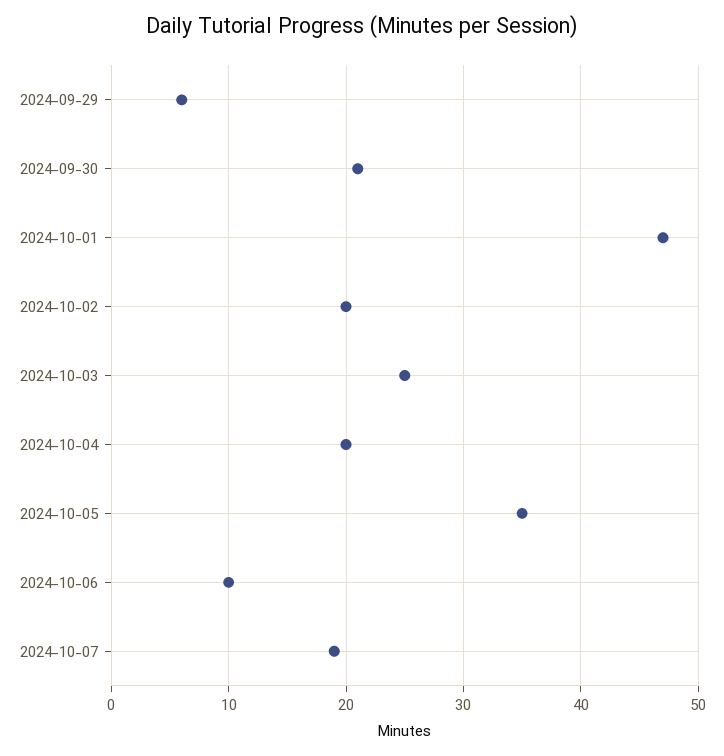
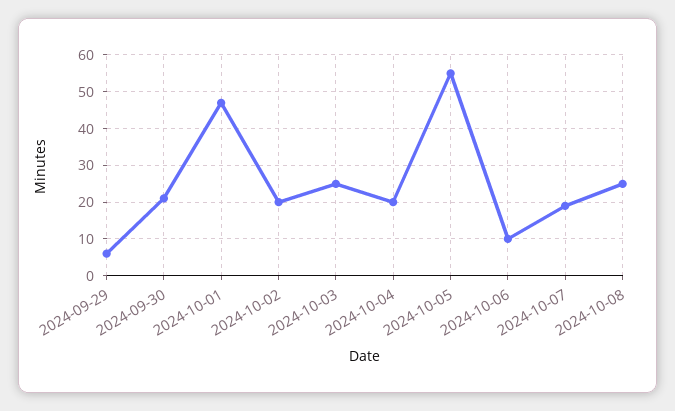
2024-10-05: 35 -> 55
2024-10-08: none -> 25

